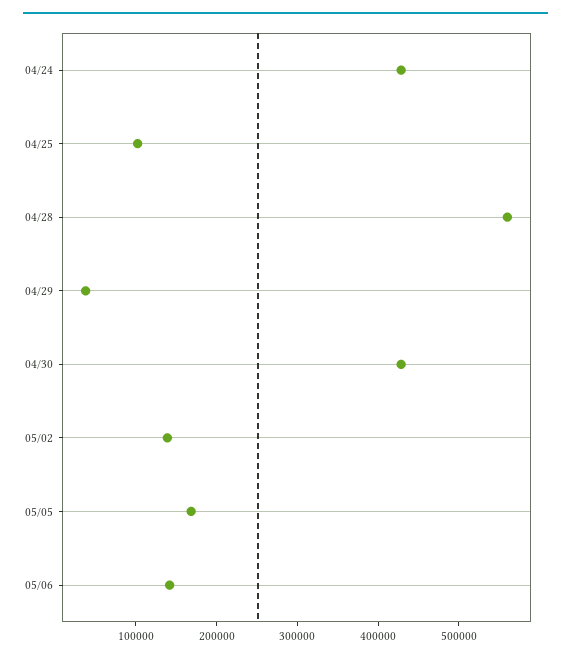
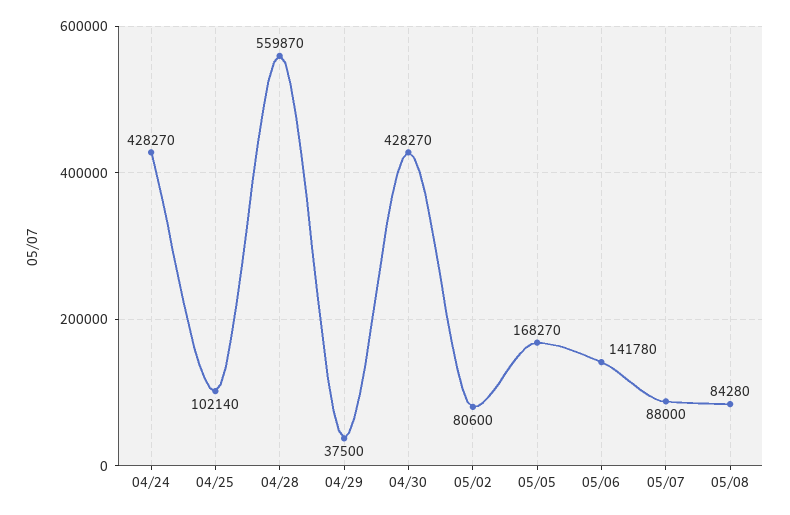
05/02: 140000 -> 80600
05/07: none -> 88000
05/08: none -> 84280

